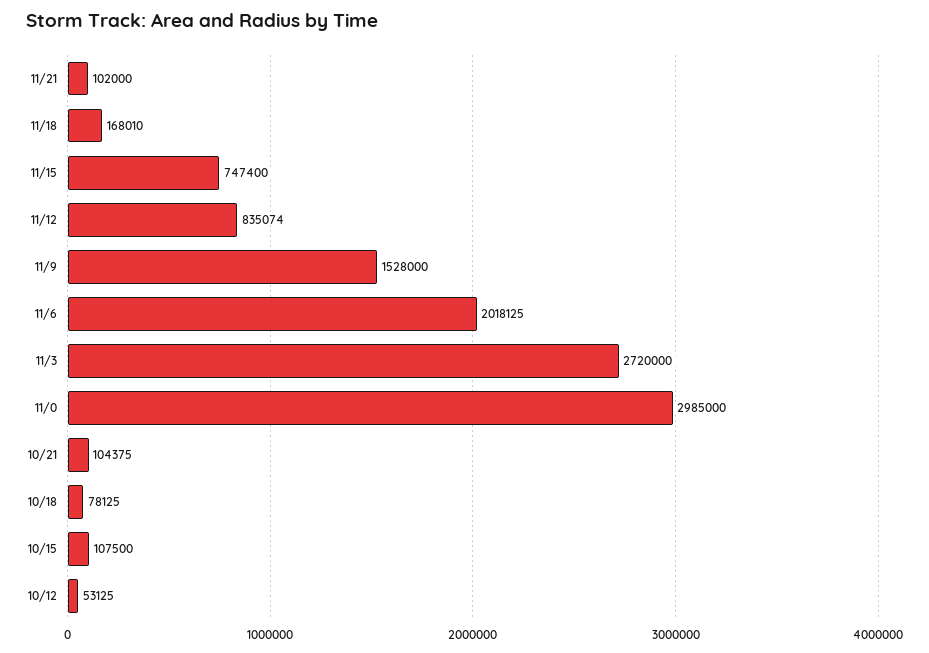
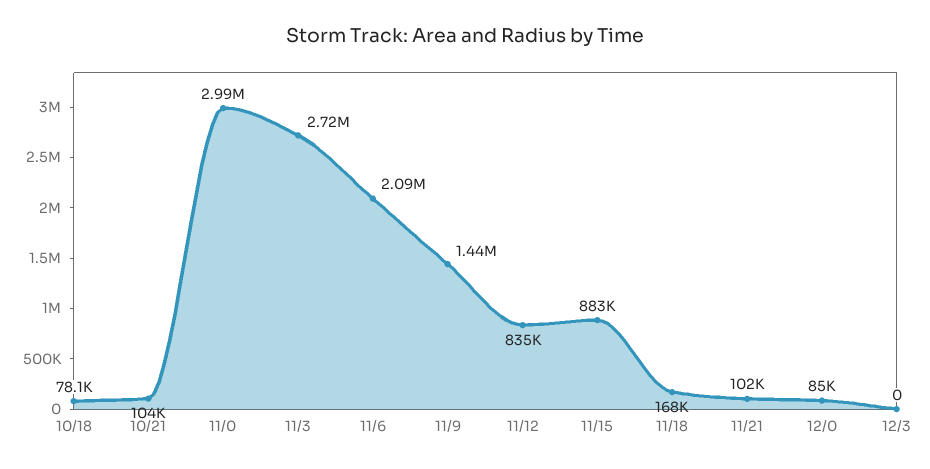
11/15: 747400 -> 883000
11/9: 1528000 -> 1440000
11/6: 2018125 -> 2090000
10/15: 107500 -> none
10/12: 53125 -> none
12/0: none -> 85000
12/3: none -> 0

